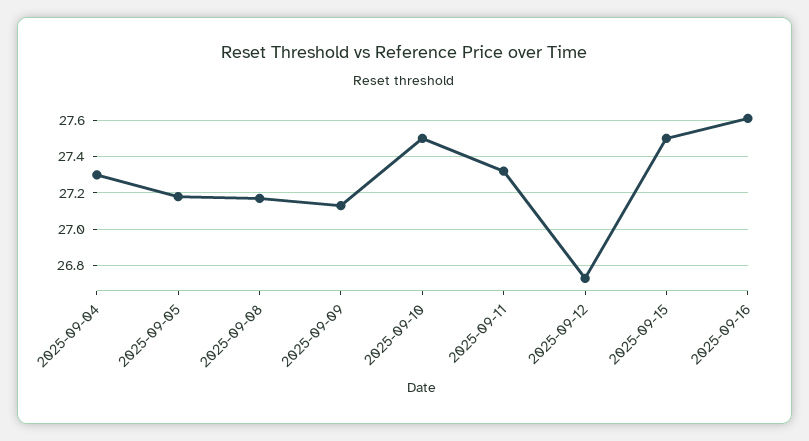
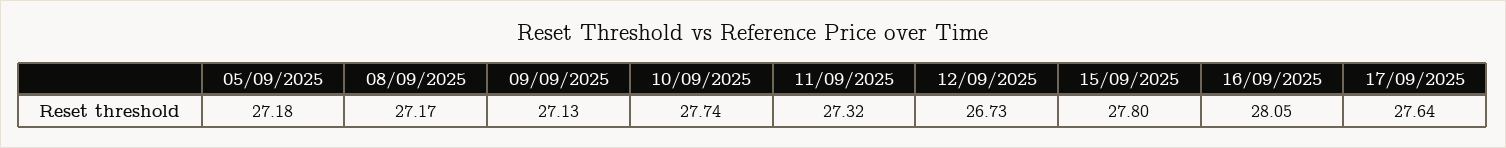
2025-09-04: 27.3 -> none
2025-09-10: 27.5 -> 27.74
2025-09-15: 27.5 -> 27.8
2025-09-16: 27.6 -> 28.05
17/09/2025: none -> 27.64

